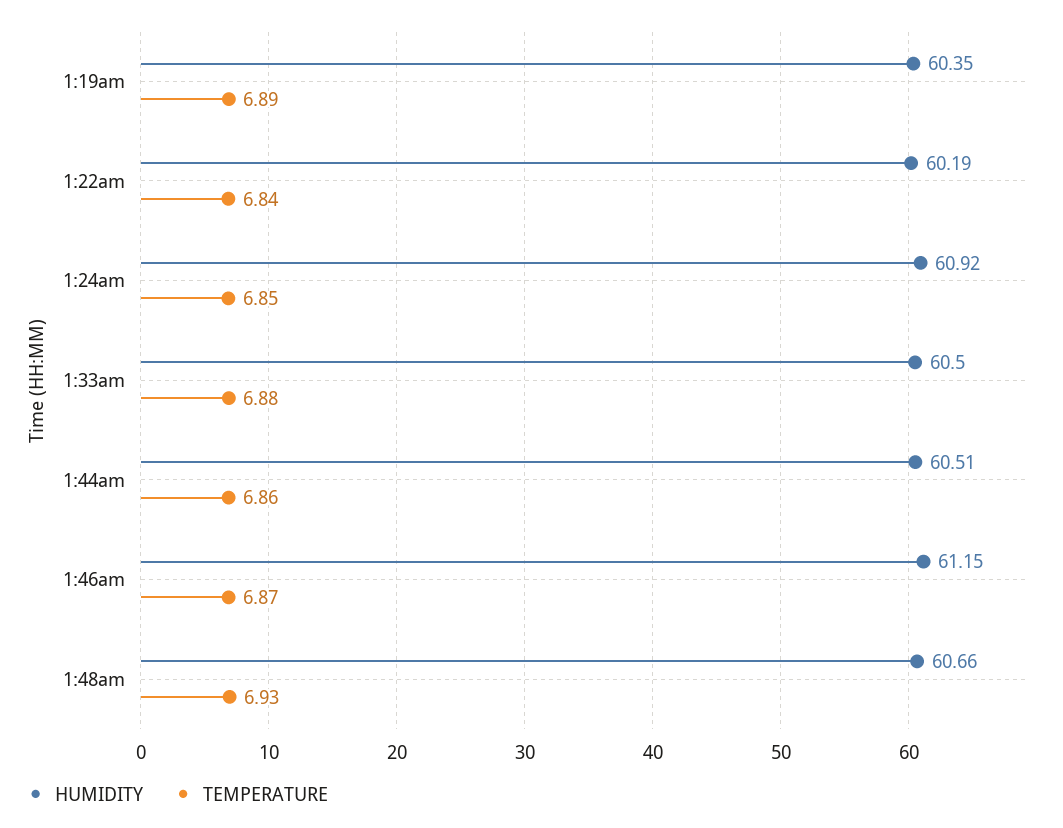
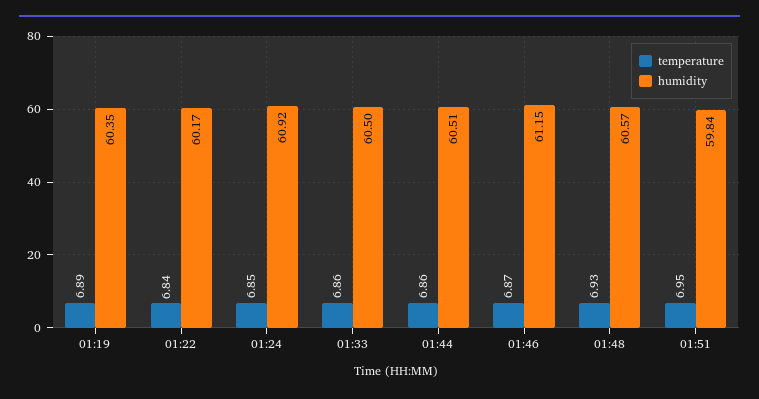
HUMIDITY, 1:22am: 60.19 -> 60.17
TEMPERATURE, 1:33am: 6.88 -> 6.86
HUMIDITY, 1:48am: 60.66 -> 60.57
TEMPERATURE, 01:51: none -> 6.95
HUMIDITY, 01:51: none -> 59.84

